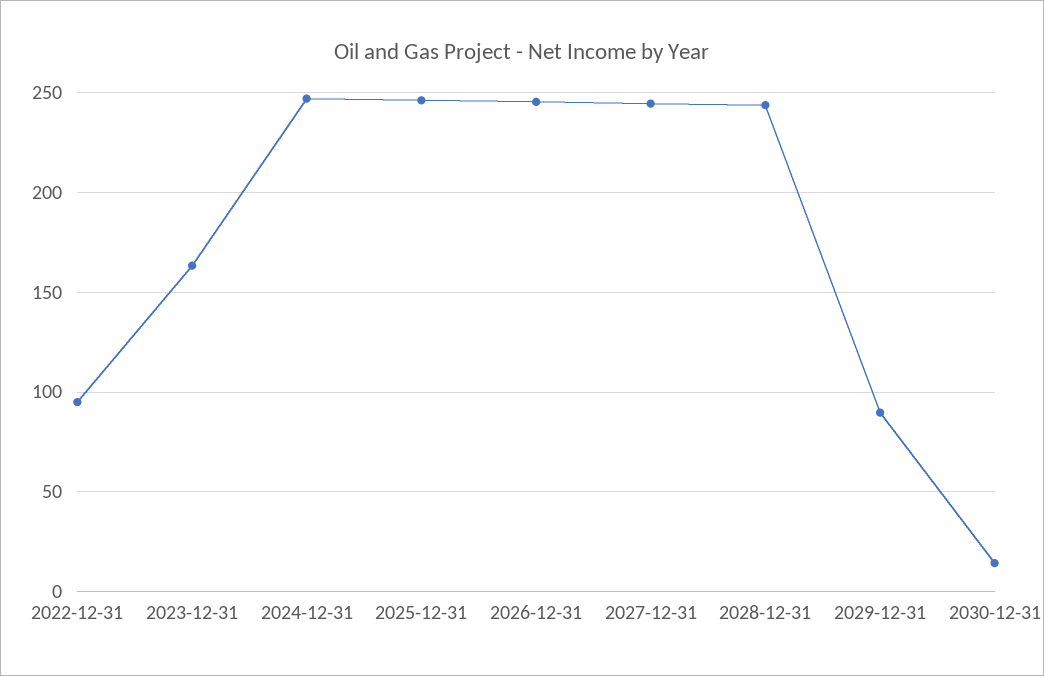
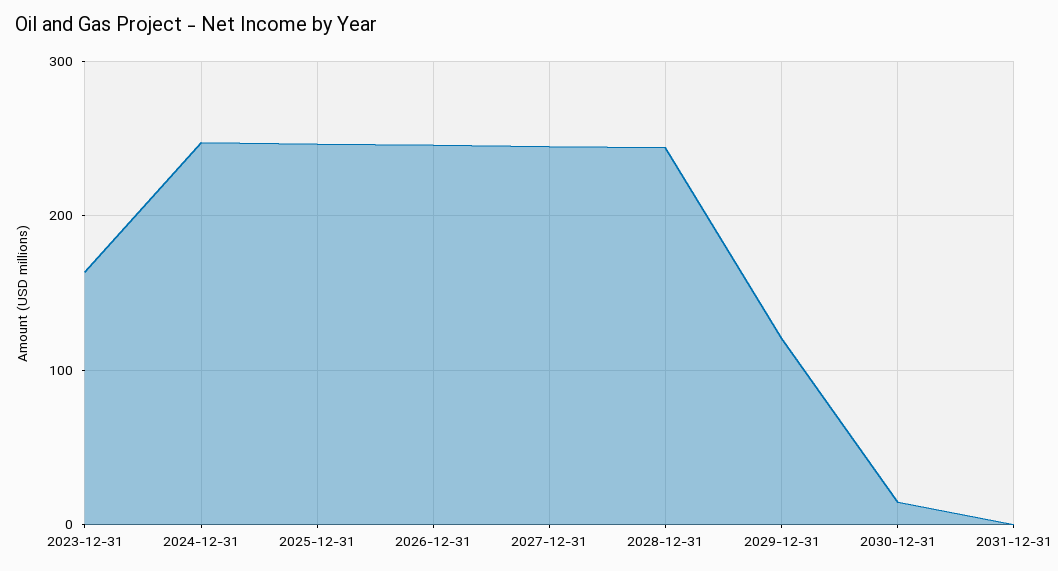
2022-12-31: 95 -> none
2029-12-31: 90 -> 120
2031-12-31: none -> 0

